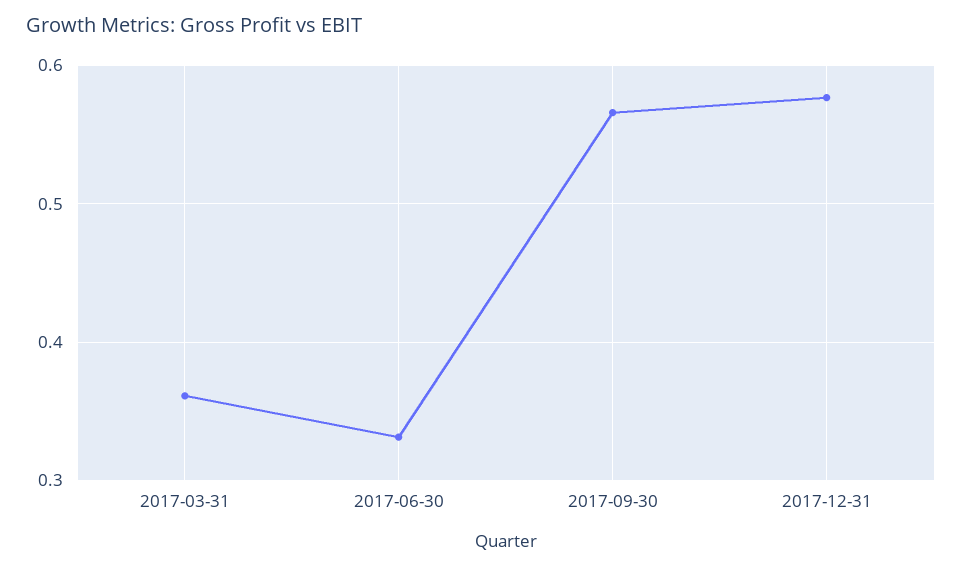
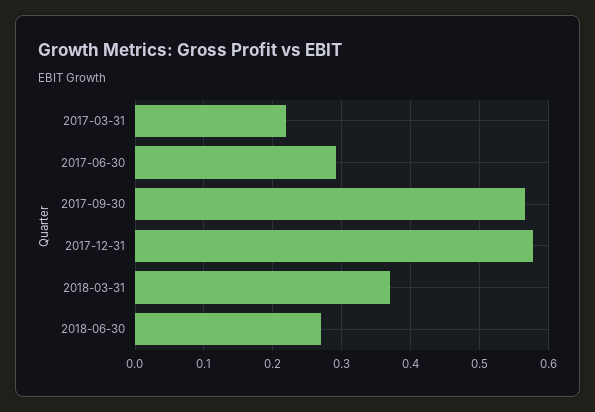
2017-03-31: 0.36 -> 0.22
2017-06-30: 0.33 -> 0.29
2018-03-31: none -> 0.37
2018-06-30: none -> 0.27

